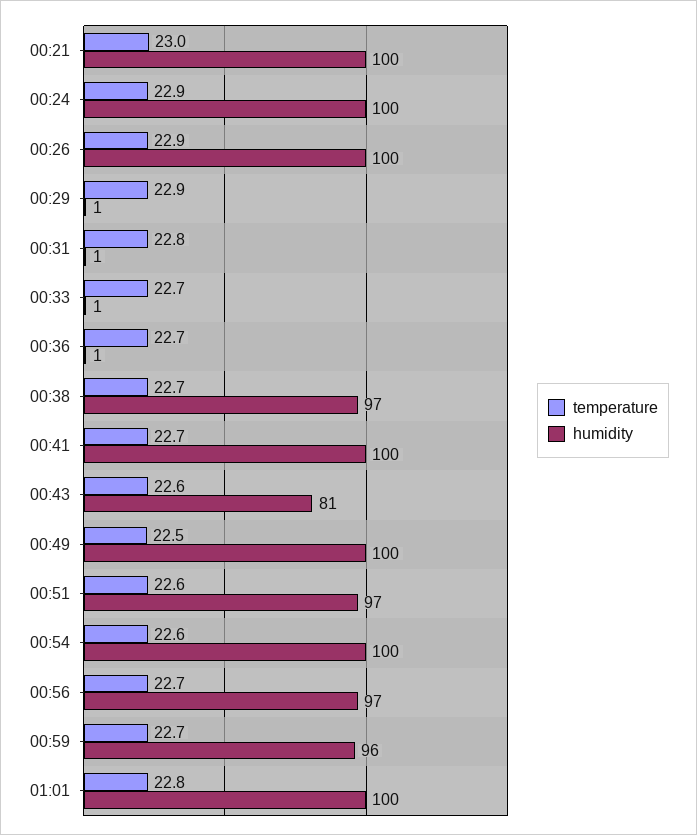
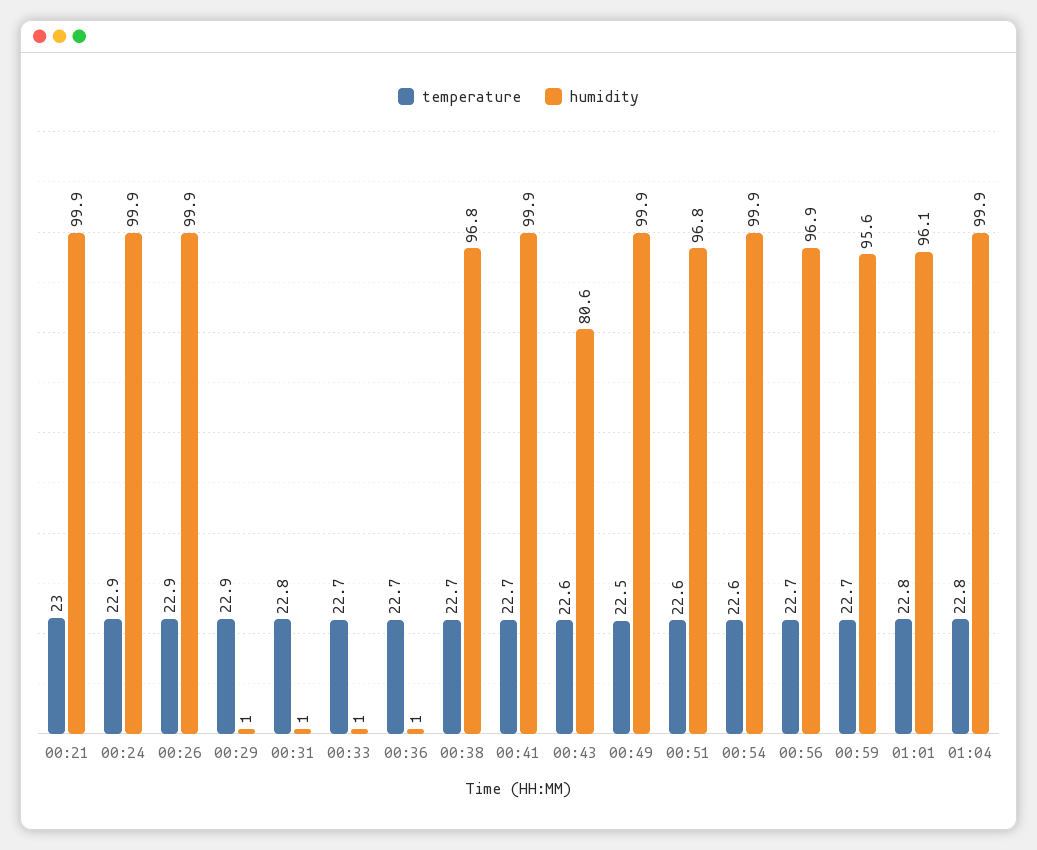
humidity, 01:01: 100 -> 96.1
temperature, 01:04: none -> 22.8
humidity, 01:04: none -> 99.9

